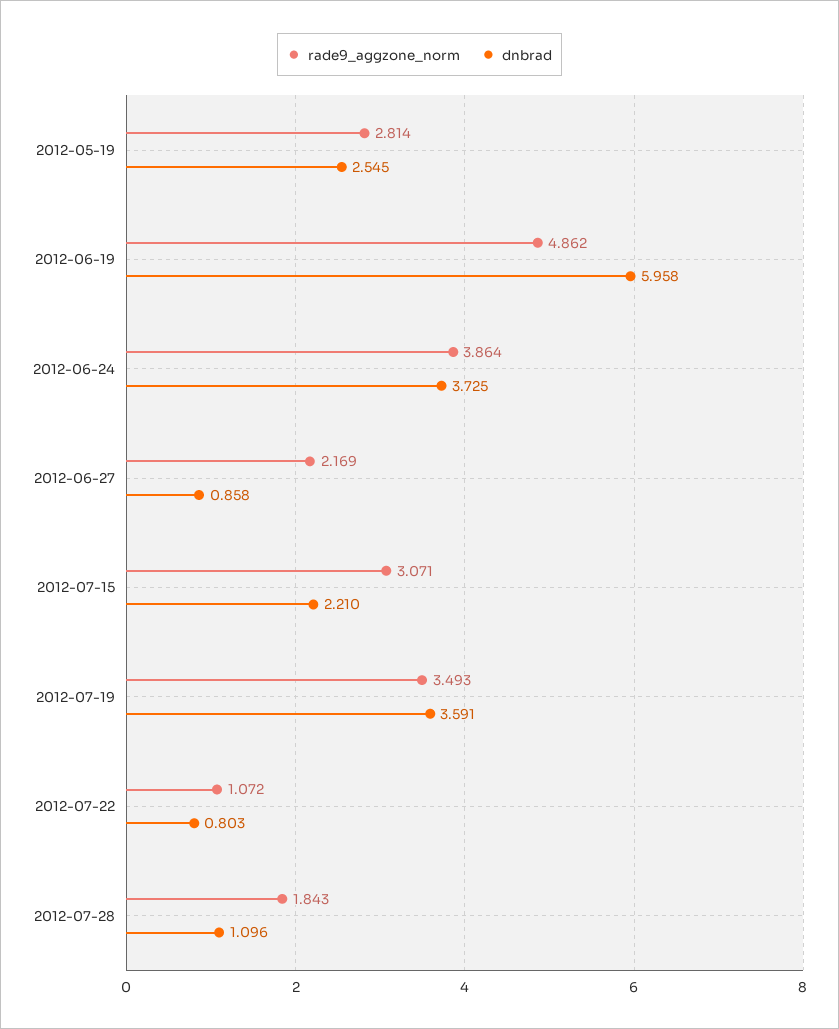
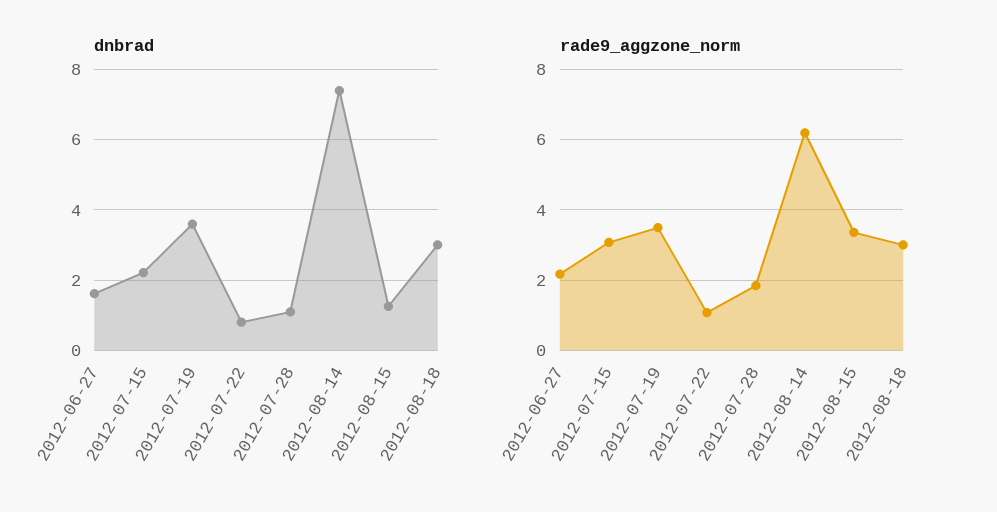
rade9_aggzone_norm, 2012-05-19: 2.814 -> none
dnbrad, 2012-05-19: 2.545 -> none
rade9_aggzone_norm, 2012-06-19: 4.862 -> none
dnbrad, 2012-06-19: 5.958 -> none
rade9_aggzone_norm, 2012-06-24: 3.864 -> none
dnbrad, 2012-06-24: 3.725 -> none
dnbrad, 2012-06-27: 0.858 -> 1.6
dnbrad, 2012-08-14: none -> 7.4
dnbrad, 2012-08-15: none -> 1.2
dnbrad, 2012-08-18: none -> 3
rade9_aggzone_norm, 2012-08-14: none -> 6.2
rade9_aggzone_norm, 2012-08-15: none -> 3.4
rade9_aggzone_norm, 2012-08-18: none -> 3

